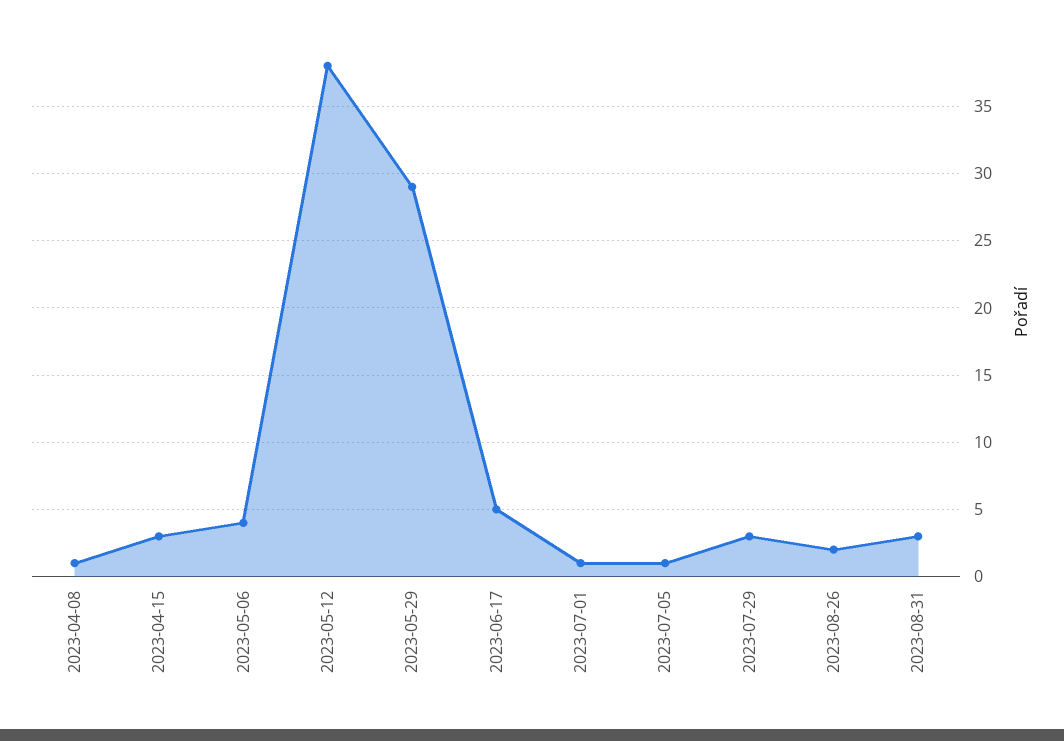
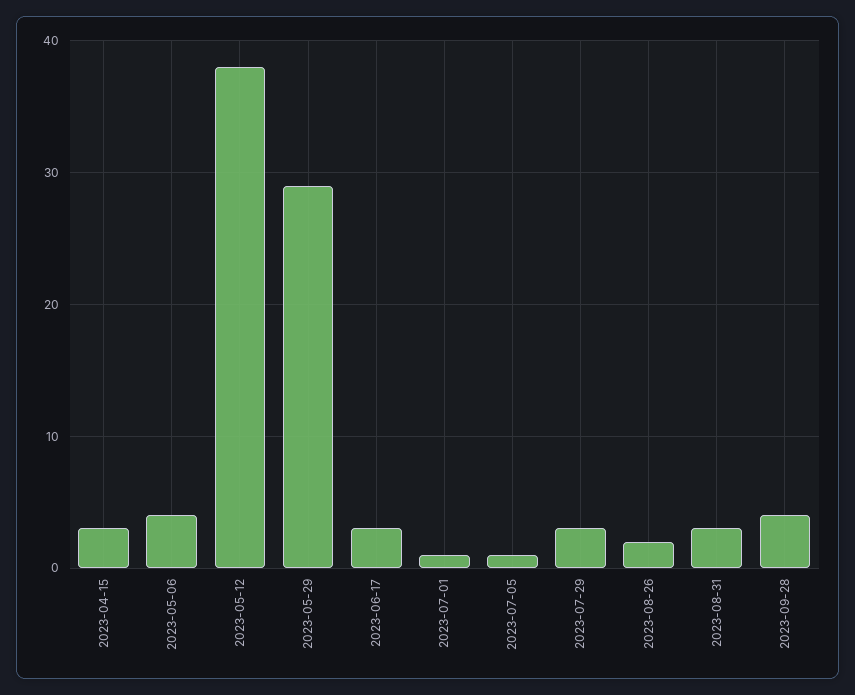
2023-04-08: 1 -> none
2023-06-17: 5 -> 3
2023-09-28: none -> 4

